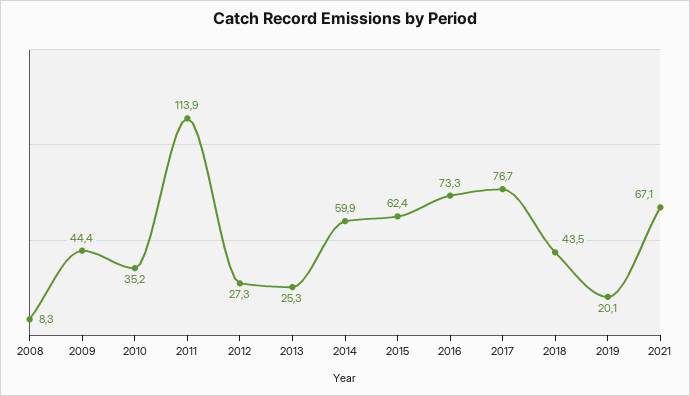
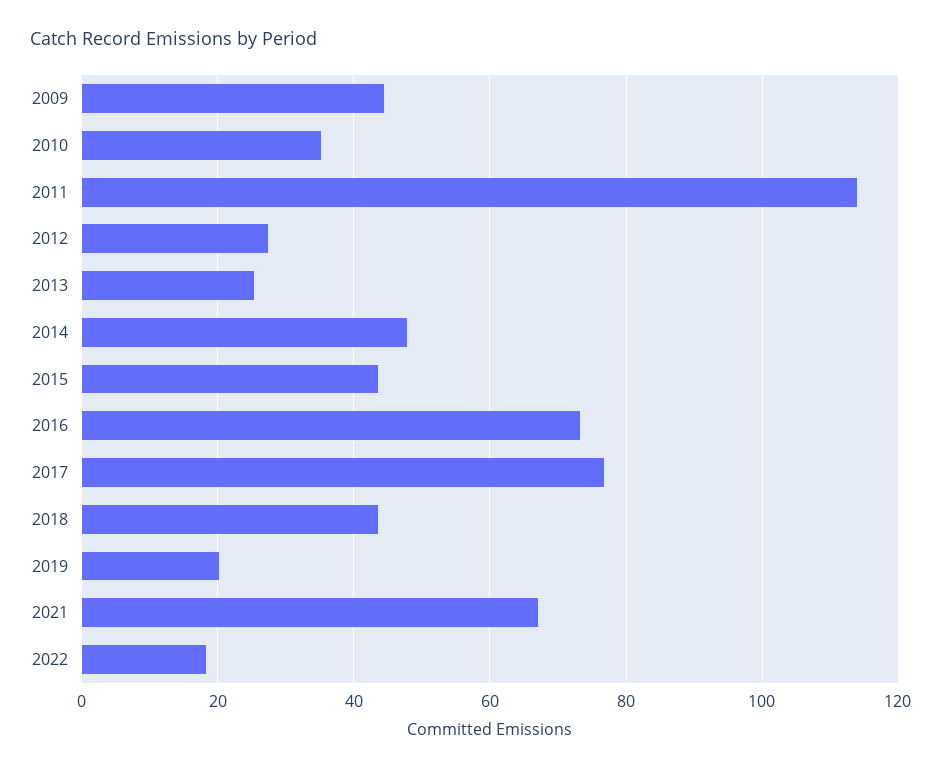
2008: 8.3 -> none
2014: 59.9 -> 48
2015: 62.4 -> 44
2022: none -> 18

